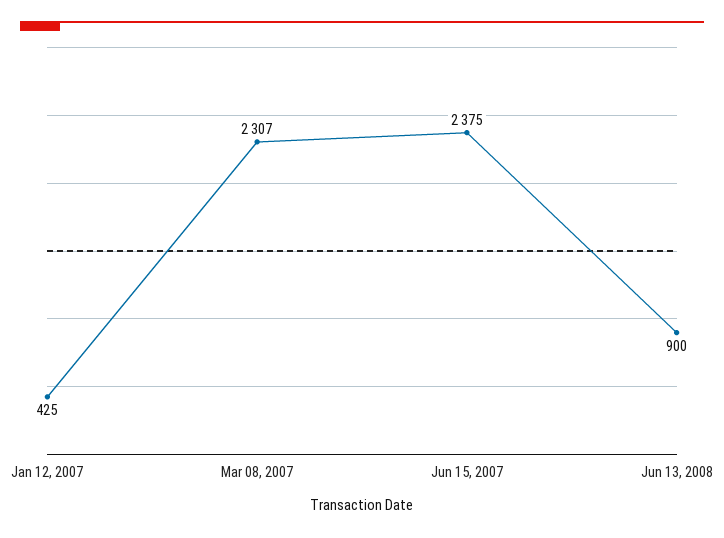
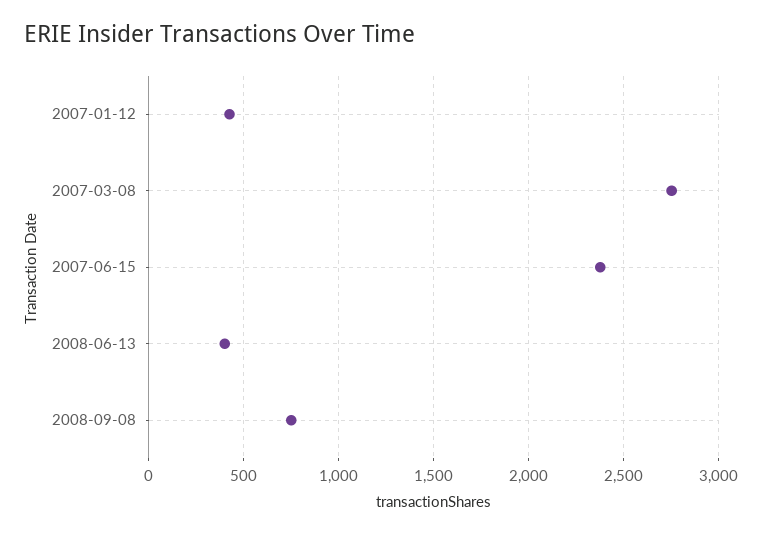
Mar 08, 2007: 2307 -> 2750
Jun 13, 2008: 900 -> 400
2008-09-08: none -> 750

